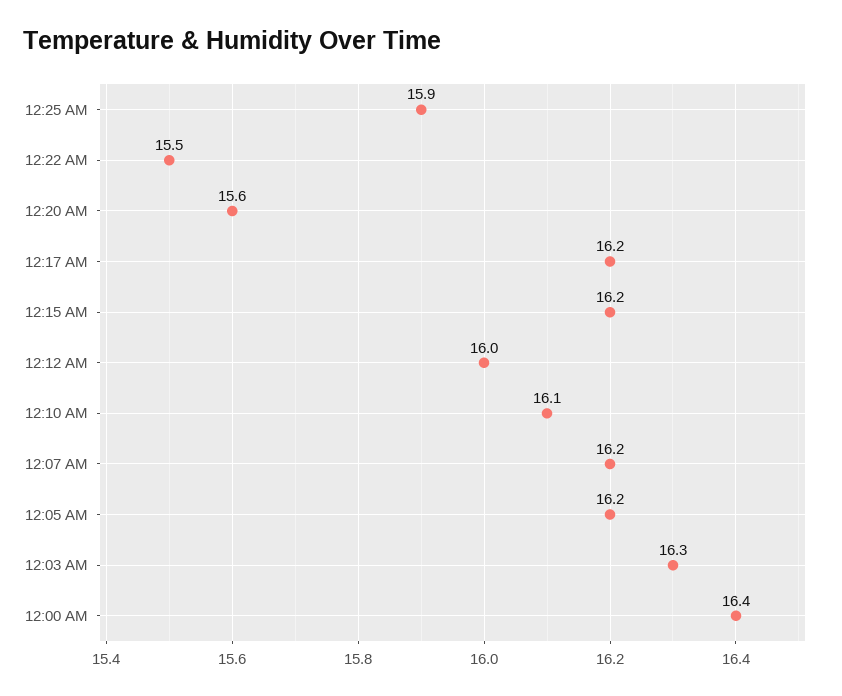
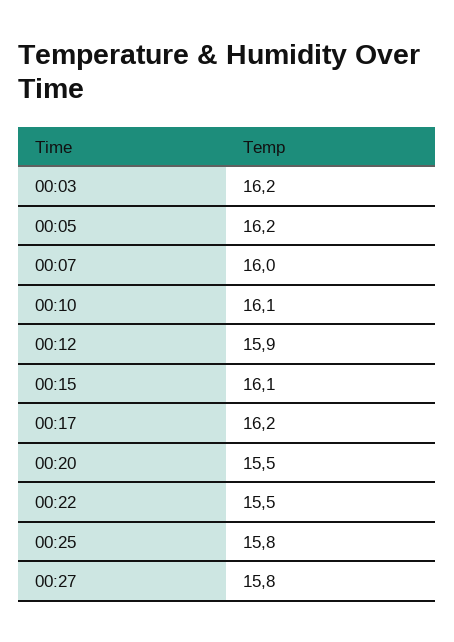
12:25 AM: 15.9 -> 15.8
12:20 AM: 15.6 -> 15.5
12:15 AM: 16.2 -> 16.1
12:12 AM: 16 -> 15.9
12:07 AM: 16.2 -> 16
12:03 AM: 16.3 -> 16.2
12:00 AM: 16.4 -> none
00:27: none -> 15.8

